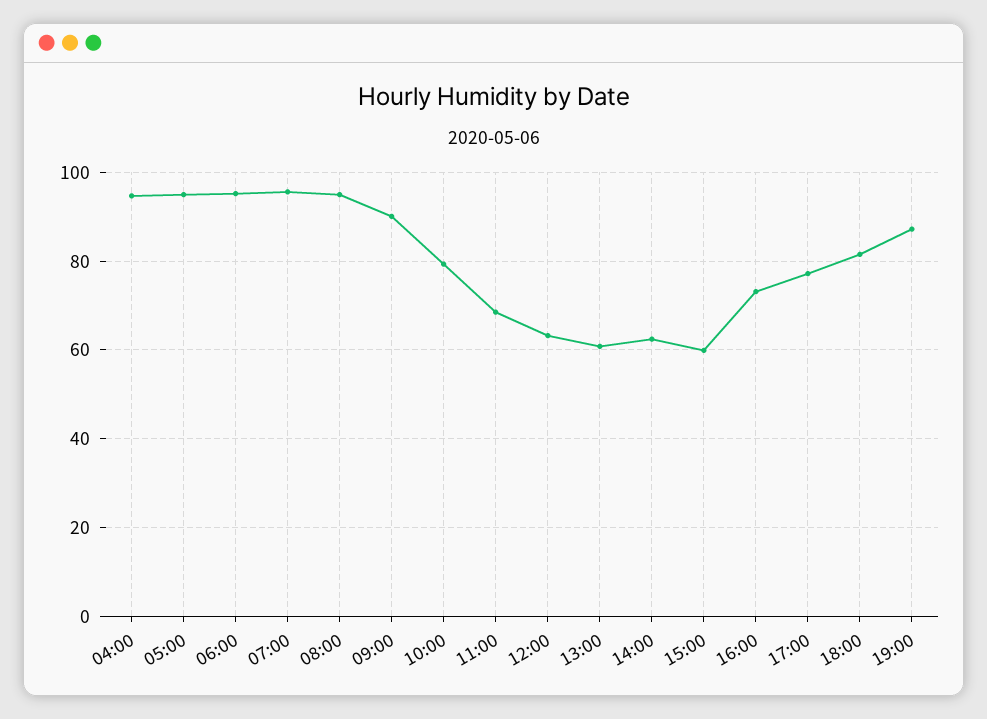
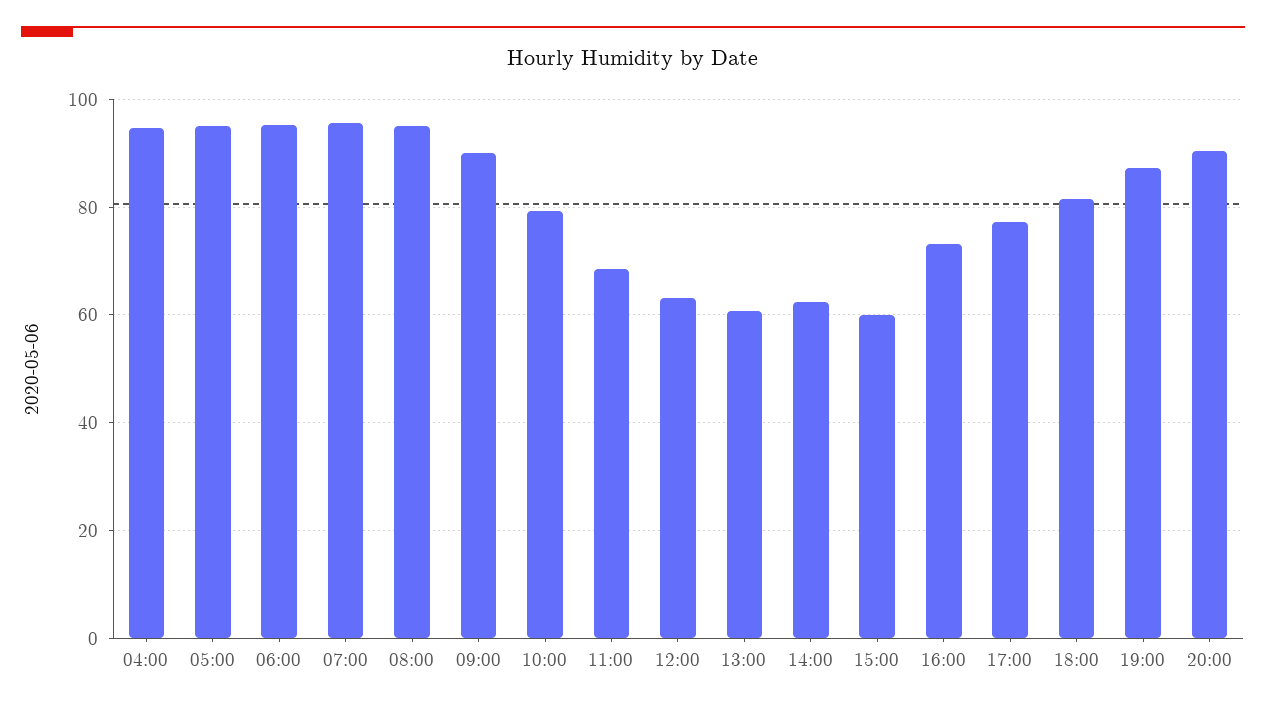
20:00: none -> 90

